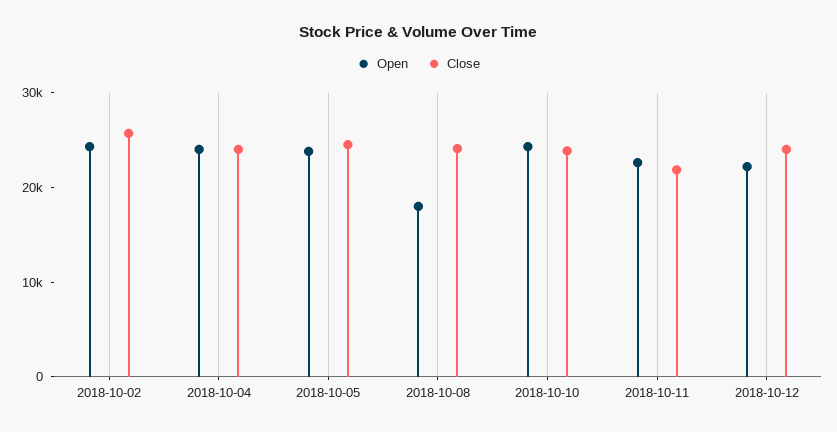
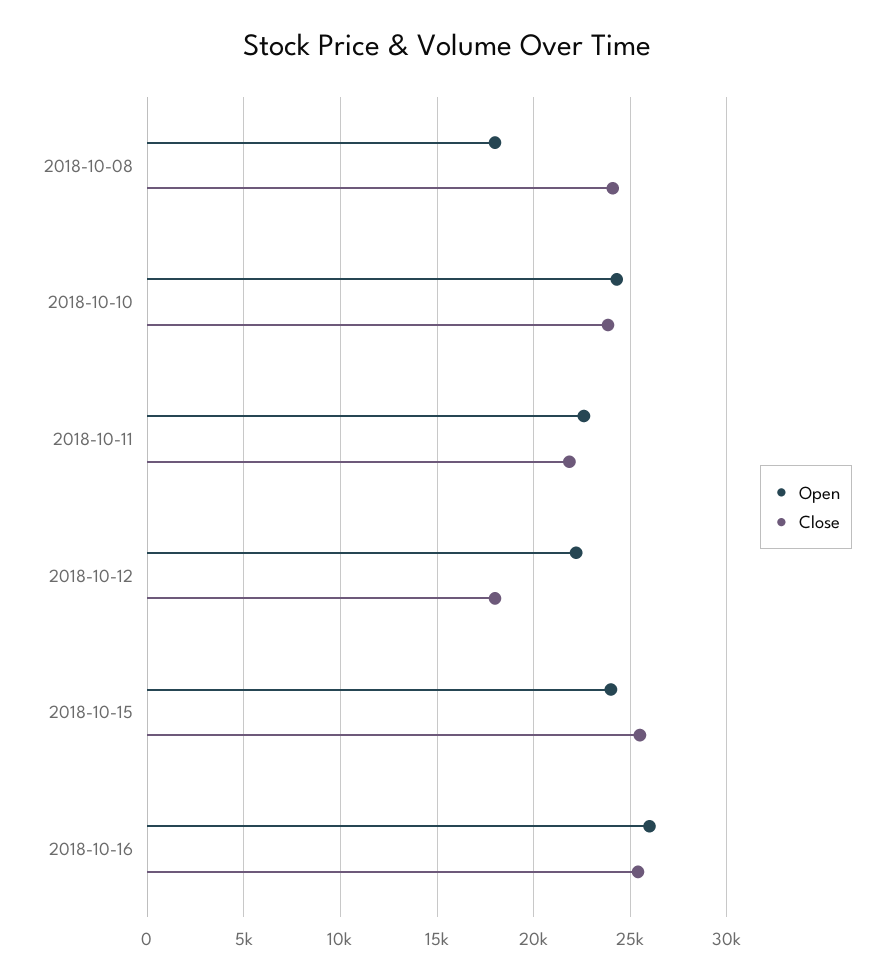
Open, 2018-10-02: 24000 -> none
Close, 2018-10-02: 26000 -> none
Open, 2018-10-04: 24000 -> none
Close, 2018-10-04: 24000 -> none
Open, 2018-10-05: 24000 -> none
Close, 2018-10-05: 24000 -> none
Close, 2018-10-12: 24000 -> 18000
Open, 2018-10-15: none -> 24000
Close, 2018-10-15: none -> 25500
Open, 2018-10-16: none -> 26000
Close, 2018-10-16: none -> 25500

